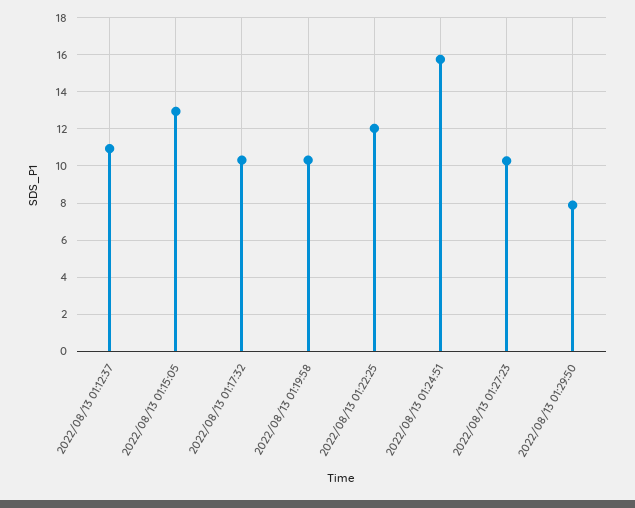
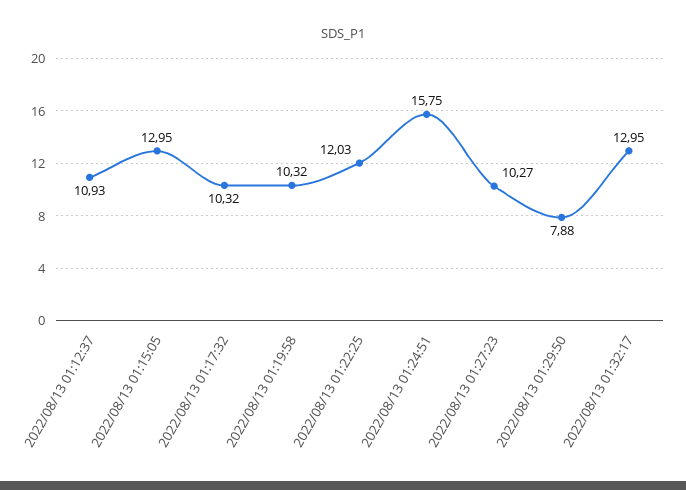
2022/08/13 01:32:17: none -> 12.95

